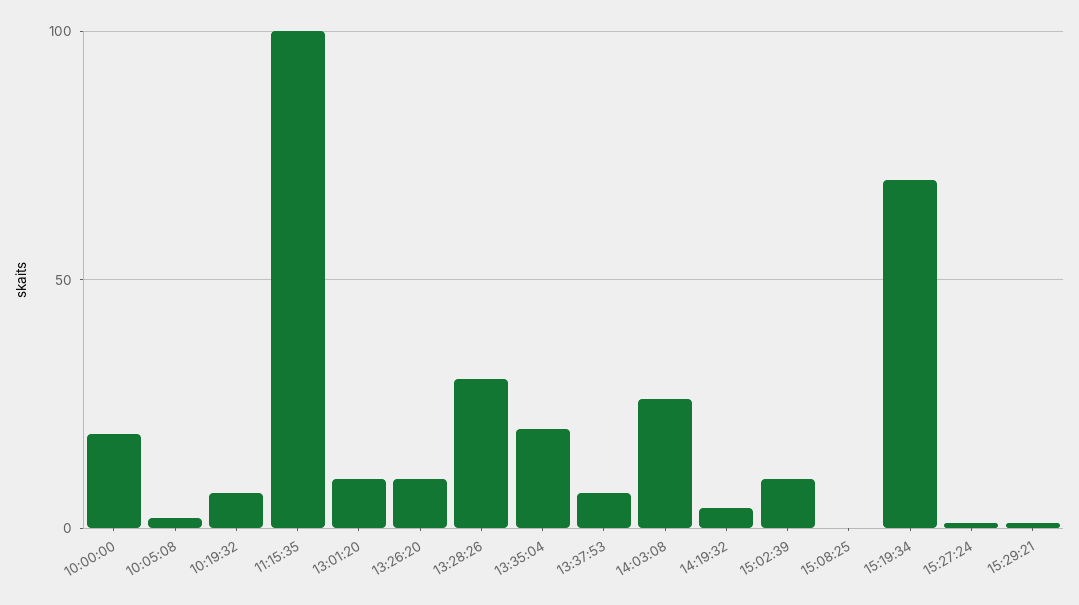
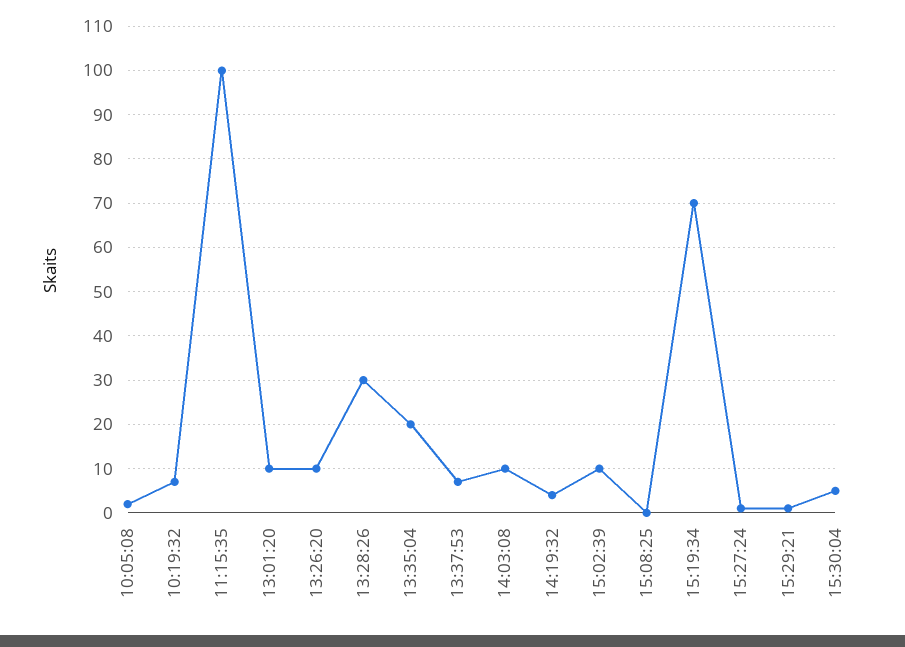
10:00:00: 20 -> none
14:03:08: 25 -> 10
15:30:04: none -> 5

